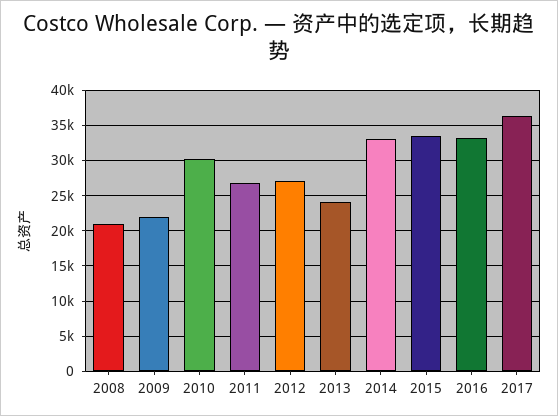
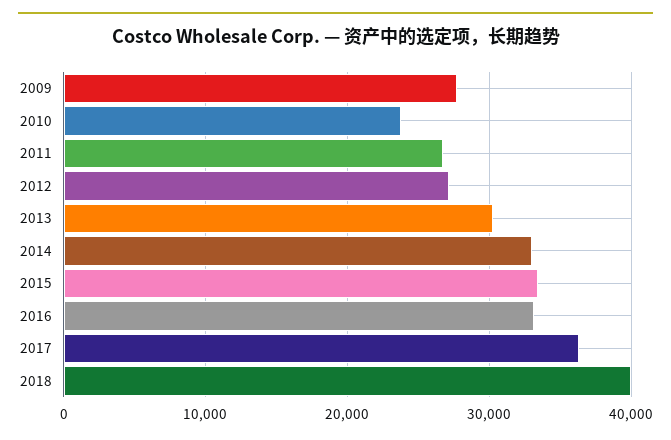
2008: 21000 -> none
2009: 22000 -> 28000
2010: 30000 -> 24000
2013: 24000 -> 30000
2018: none -> 40000

